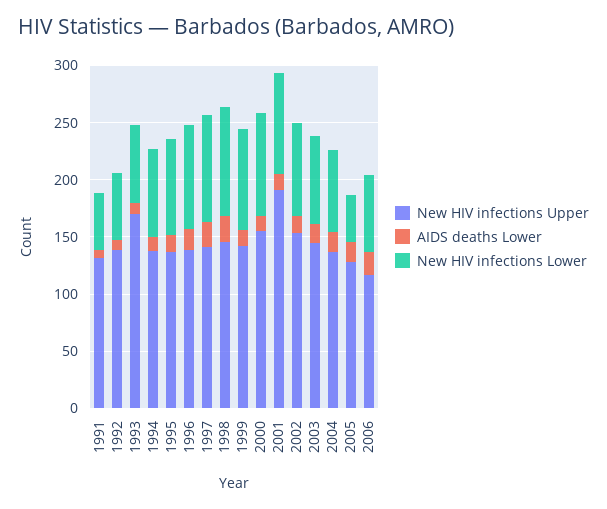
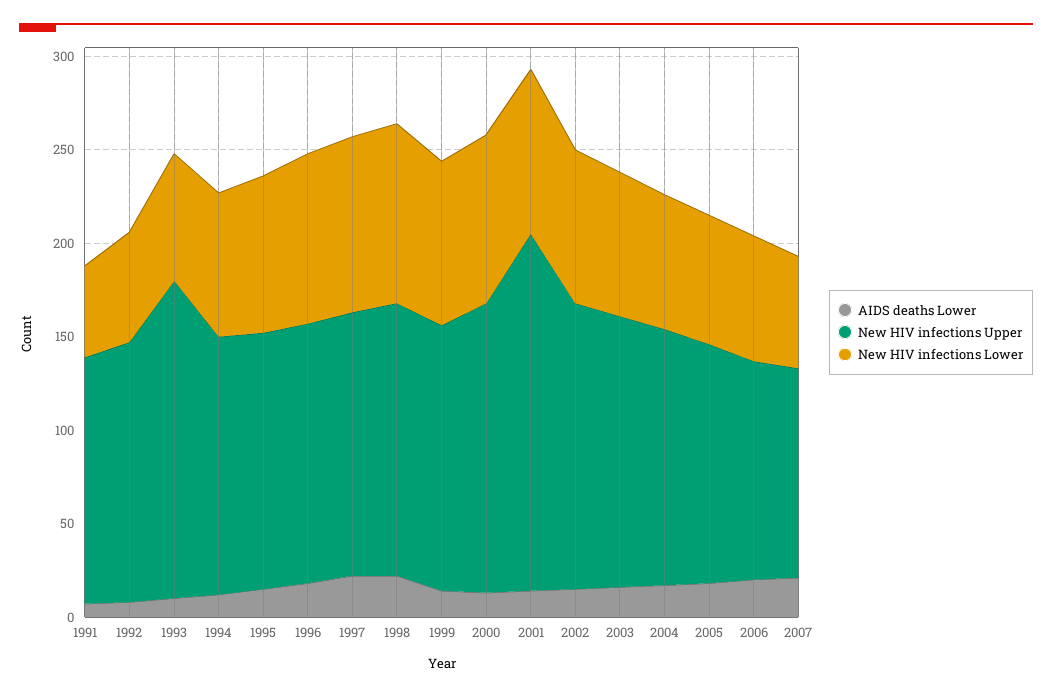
New HIV infections Lower, 2005: 40 -> 70
AIDS deaths Lower, 2007: none -> 20
New HIV infections Upper, 2007: none -> 110
New HIV infections Lower, 2007: none -> 60

